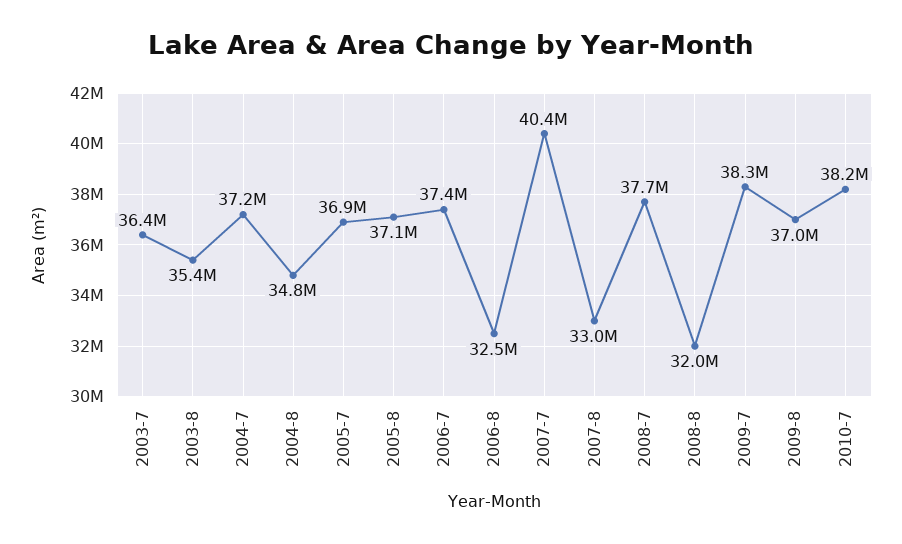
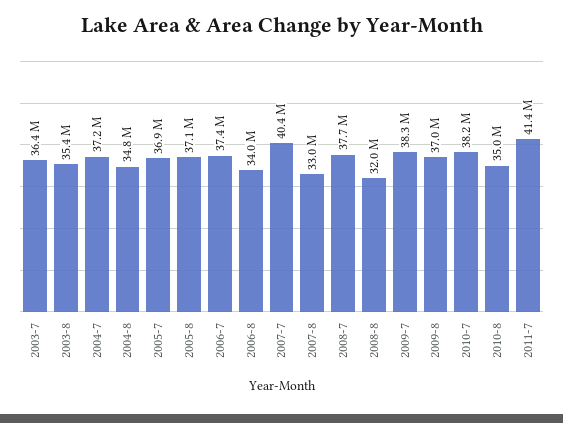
2006-8: 32500000 -> 34000000
2010-8: none -> 35000000
2011-7: none -> 41400000

